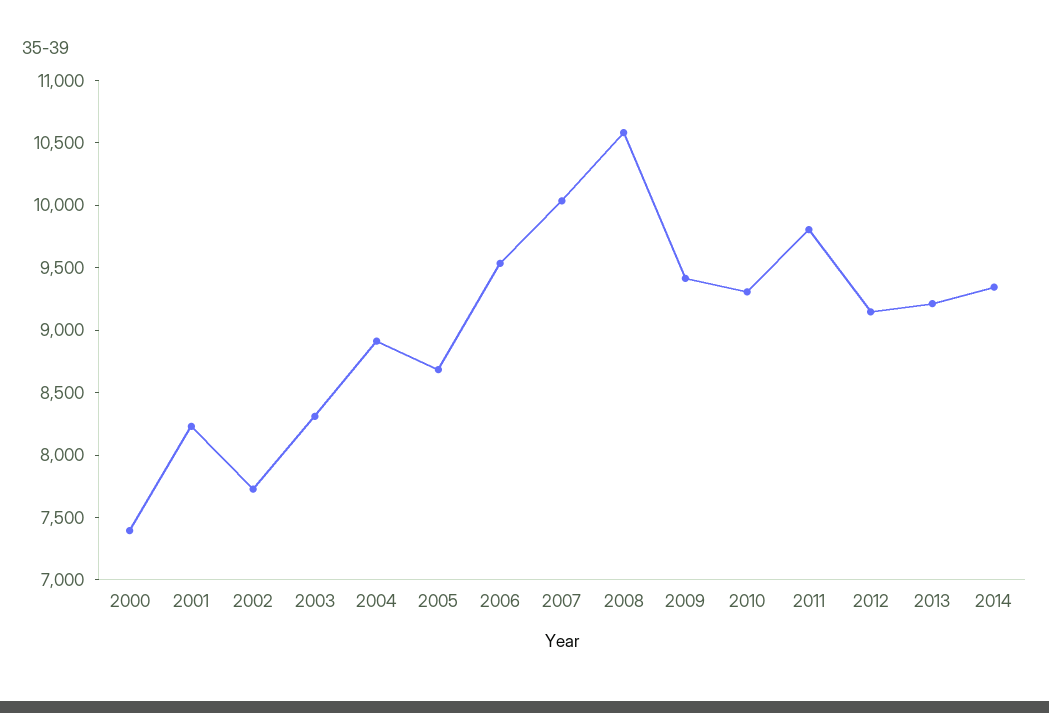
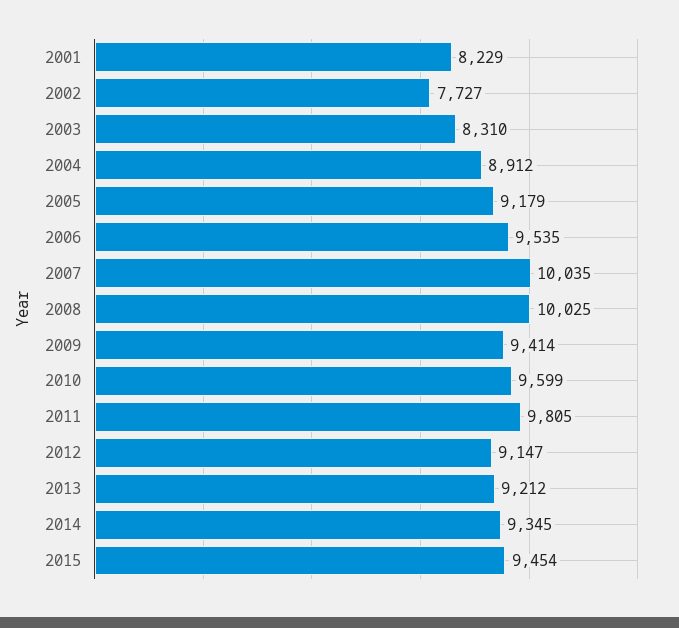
2000: 7400 -> none
2005: 8700 -> 9179
2008: 10600 -> 10025
2010: 9300 -> 9599
2015: none -> 9454

